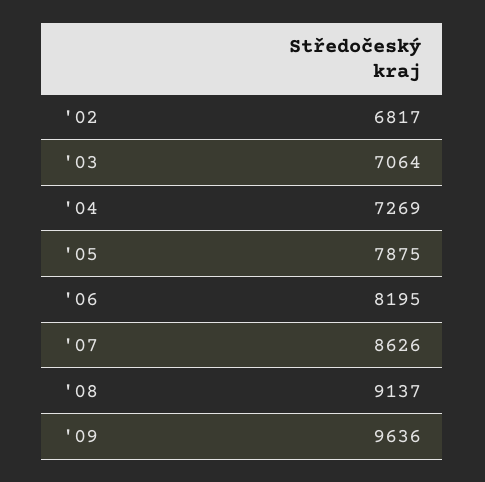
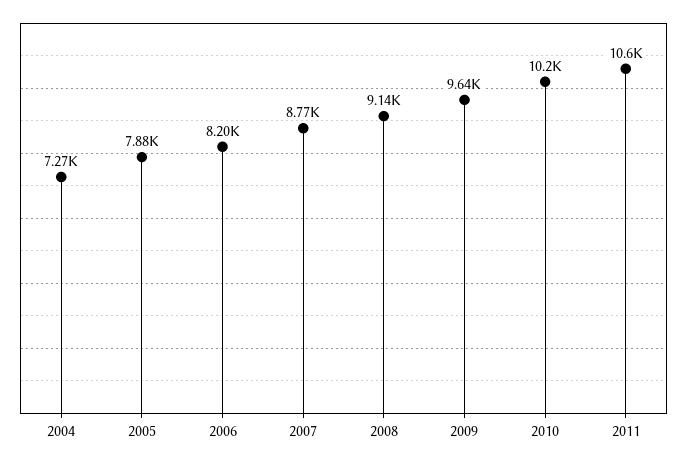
'02: 6817 -> none
'03: 7064 -> none
'07: 8626 -> 8770
2010: none -> 10200
2011: none -> 10600

